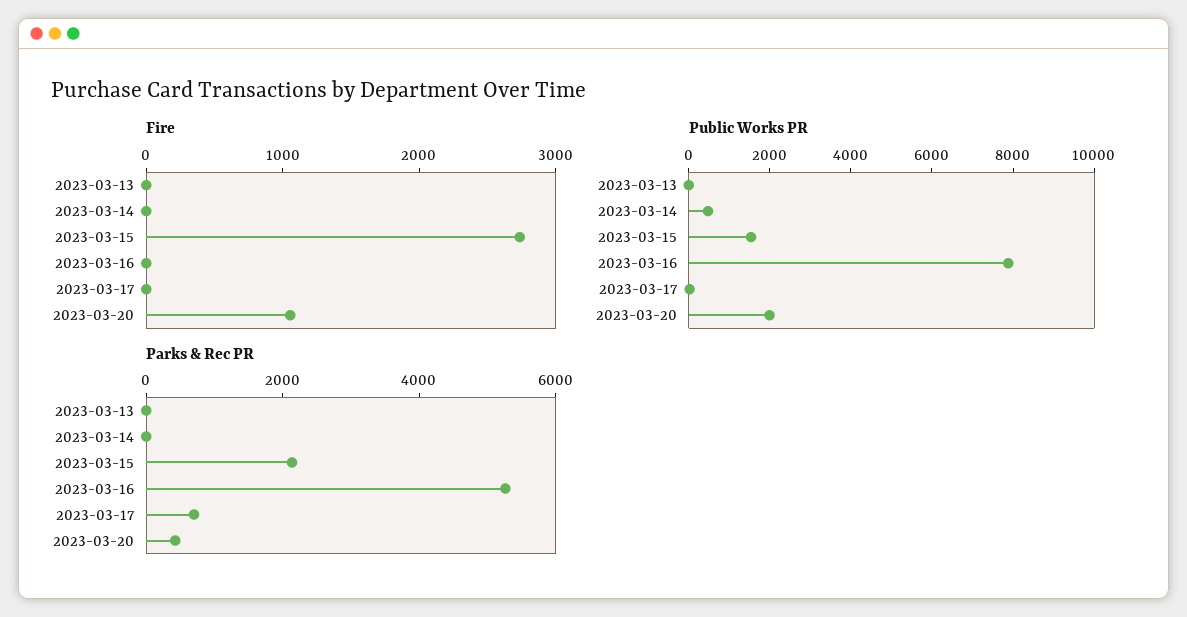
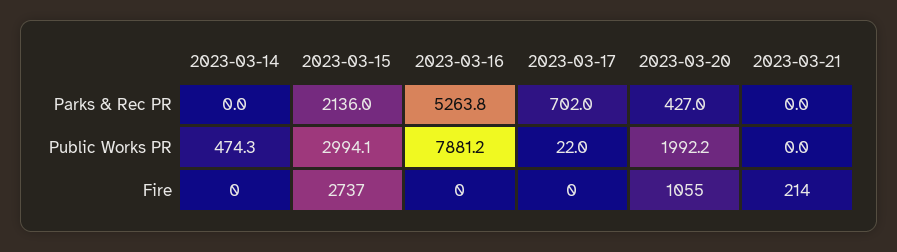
Fire, 2023-03-13: 0 -> none
Public Works PR, 2023-03-13: 0 -> none
Public Works PR, 2023-03-15: 1500 -> 2994.1
Parks & Rec PR, 2023-03-13: 0 -> none
Parks & Rec PR, 2023-03-21: none -> 0
Public Works PR, 2023-03-21: none -> 0
Fire, 2023-03-21: none -> 214

